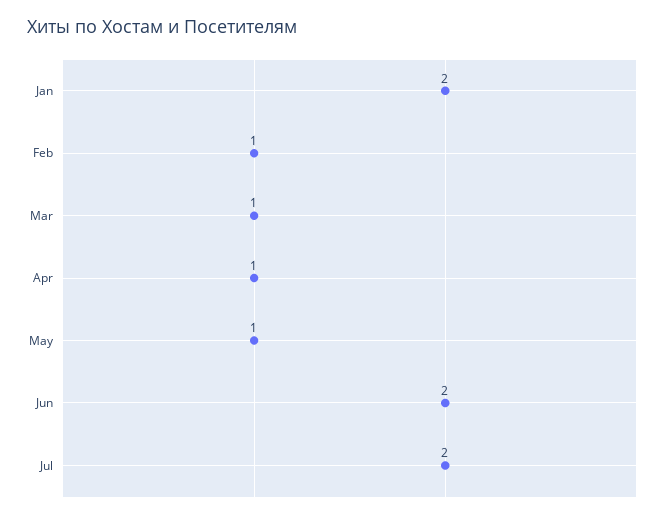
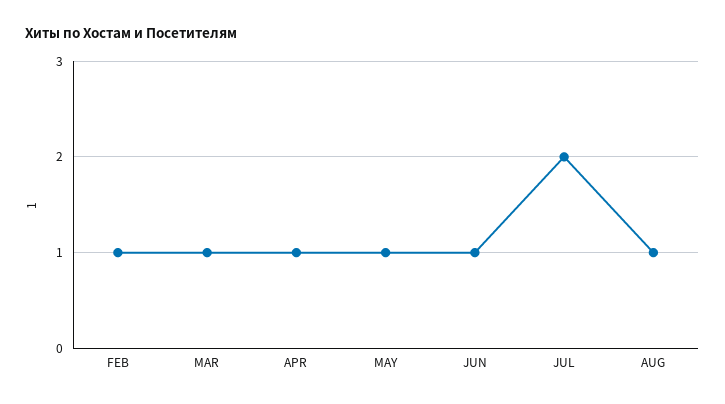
Jan: 2 -> none
Jun: 2 -> 1
AUG: none -> 1

